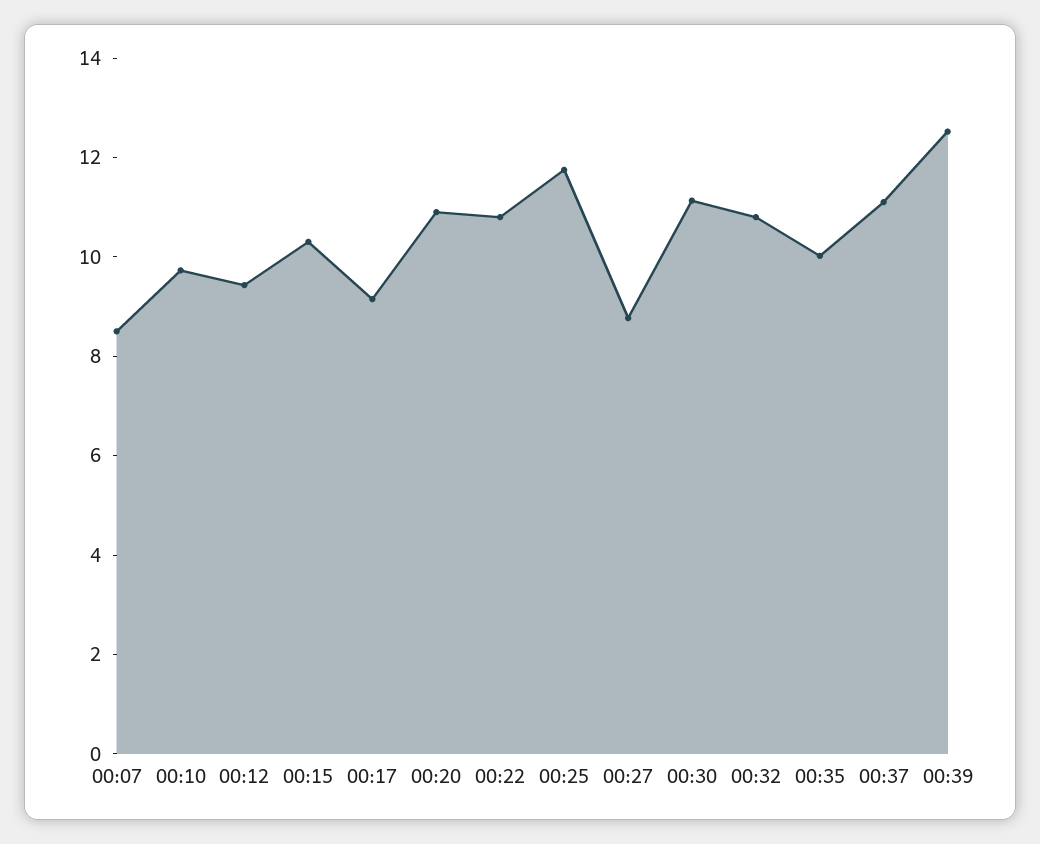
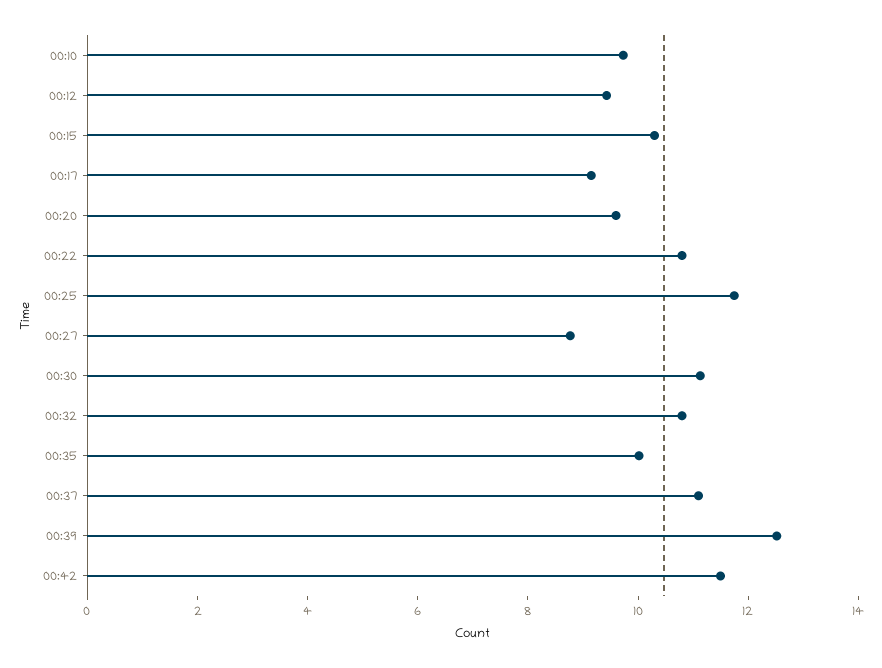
00:07: 8.5 -> none
00:20: 11 -> 9.5
00:42: none -> 11.5

